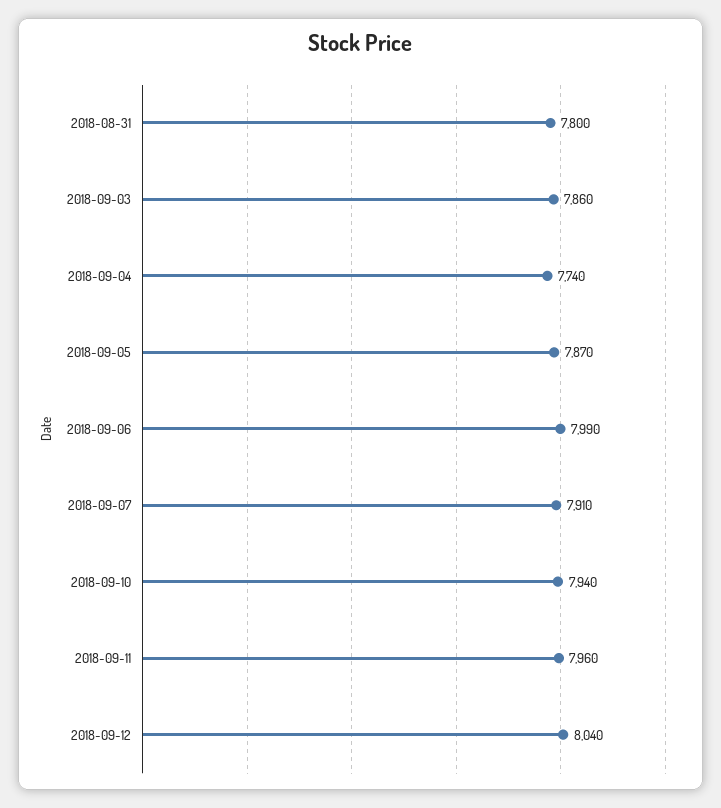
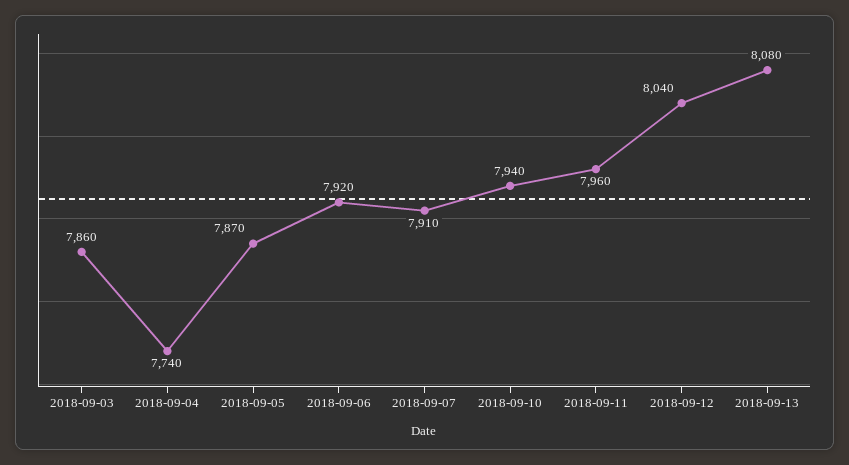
2018-08-31: 7800 -> none
2018-09-06: 7990 -> 7920
2018-09-13: none -> 8080

